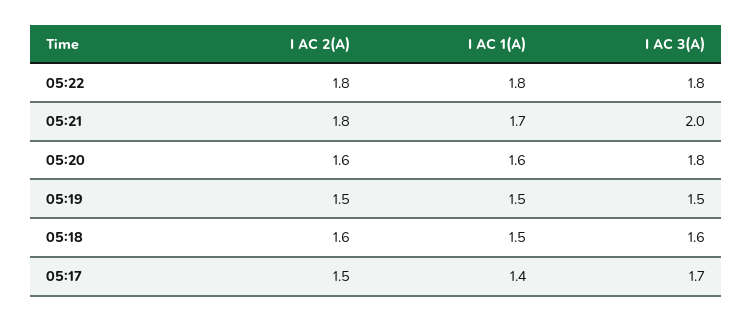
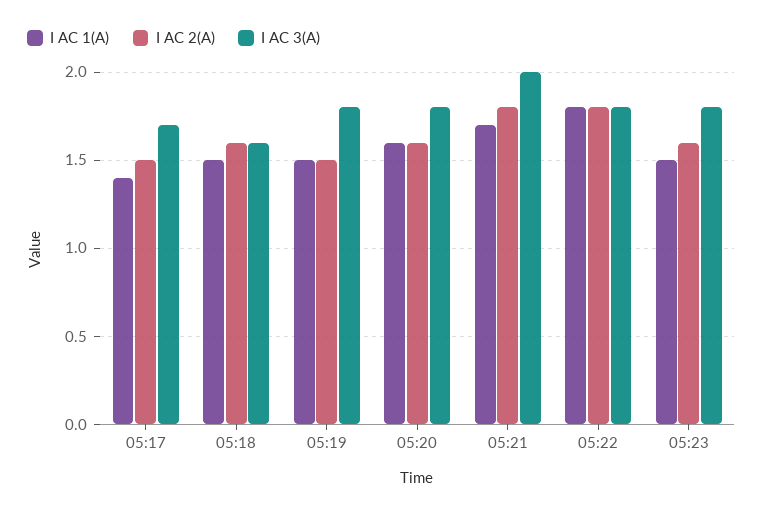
I AC 3(A), 05:19: 1.5 -> 1.8
I AC 1(A), 05:23: none -> 1.5
I AC 2(A), 05:23: none -> 1.6
I AC 3(A), 05:23: none -> 1.8

